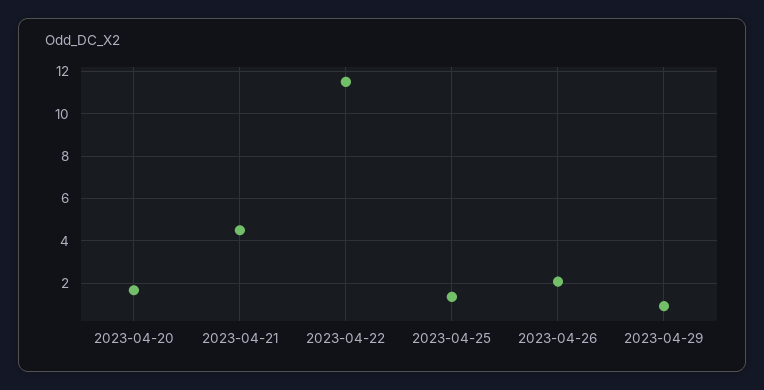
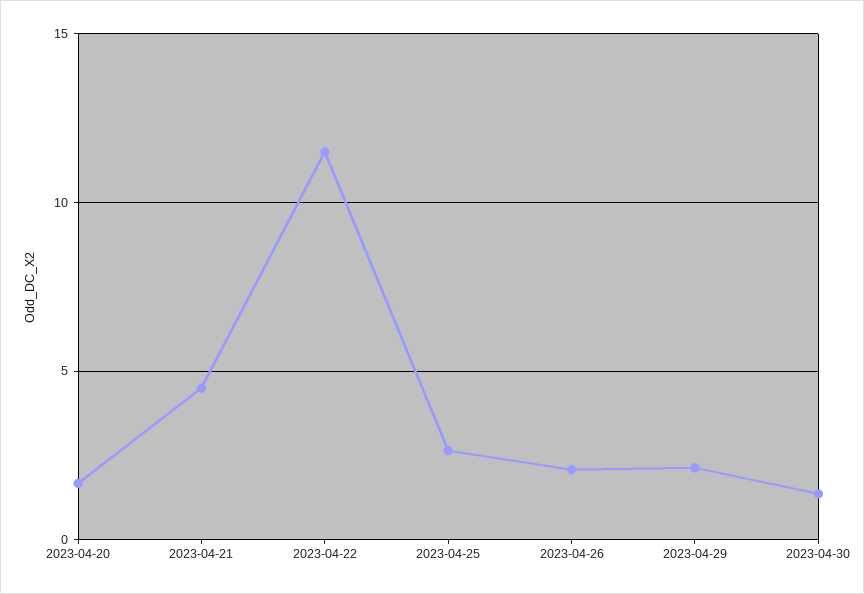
2023-04-25: 1.5 -> 2.5
2023-04-29: 1 -> 2
2023-04-30: none -> 1.5

